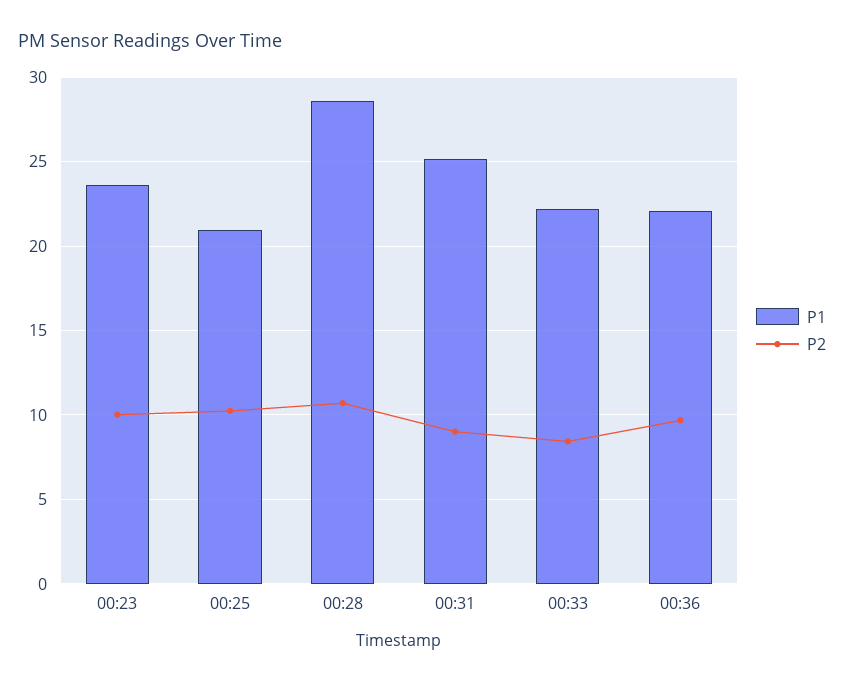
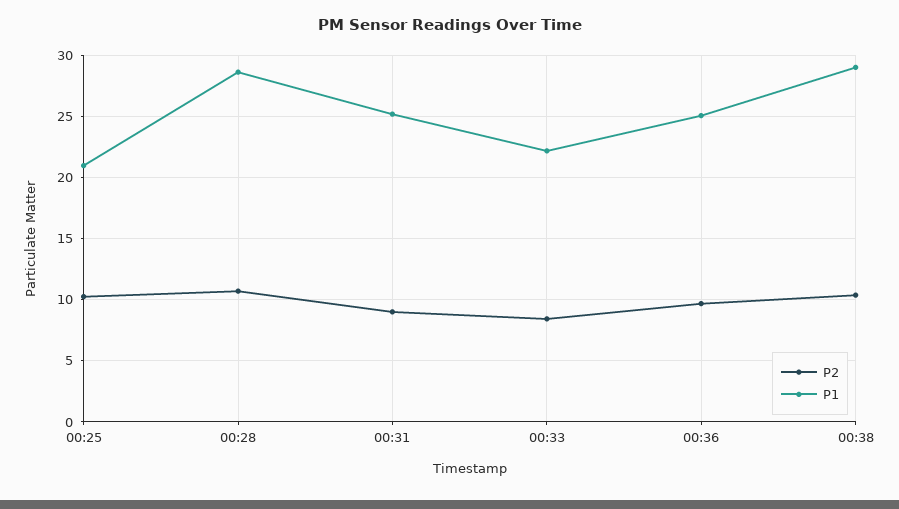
P1, 00:23: 23.5 -> none
P2, 00:23: 10 -> none
P1, 00:36: 22 -> 25
P2, 00:38: none -> 10.5
P1, 00:38: none -> 29

